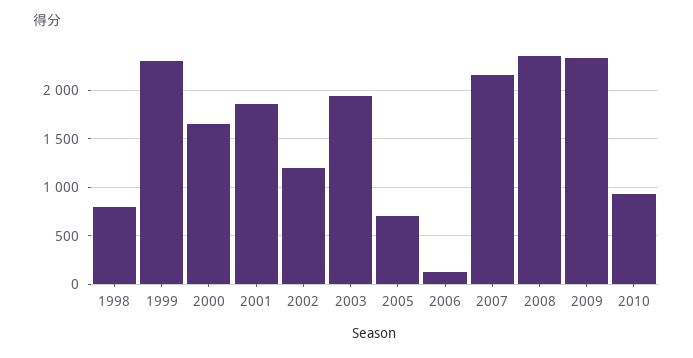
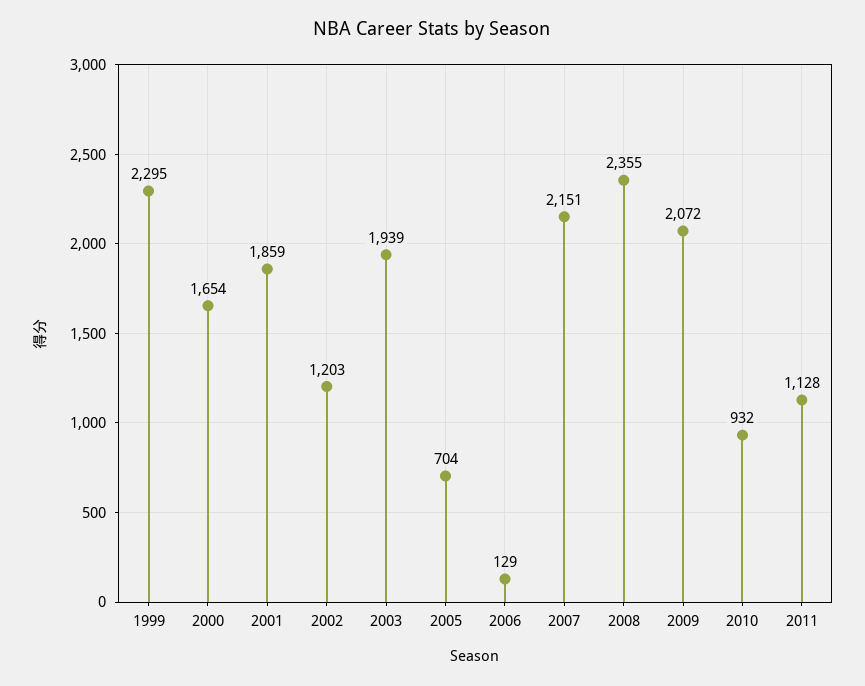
1998: 800 -> none
2009: 2300 -> 2072
2011: none -> 1128

